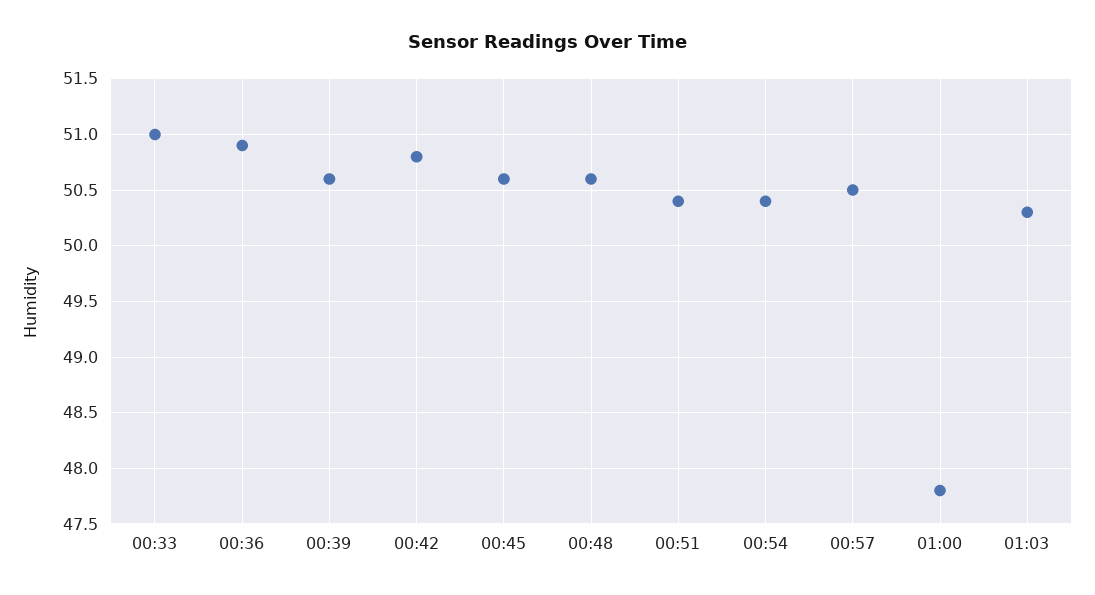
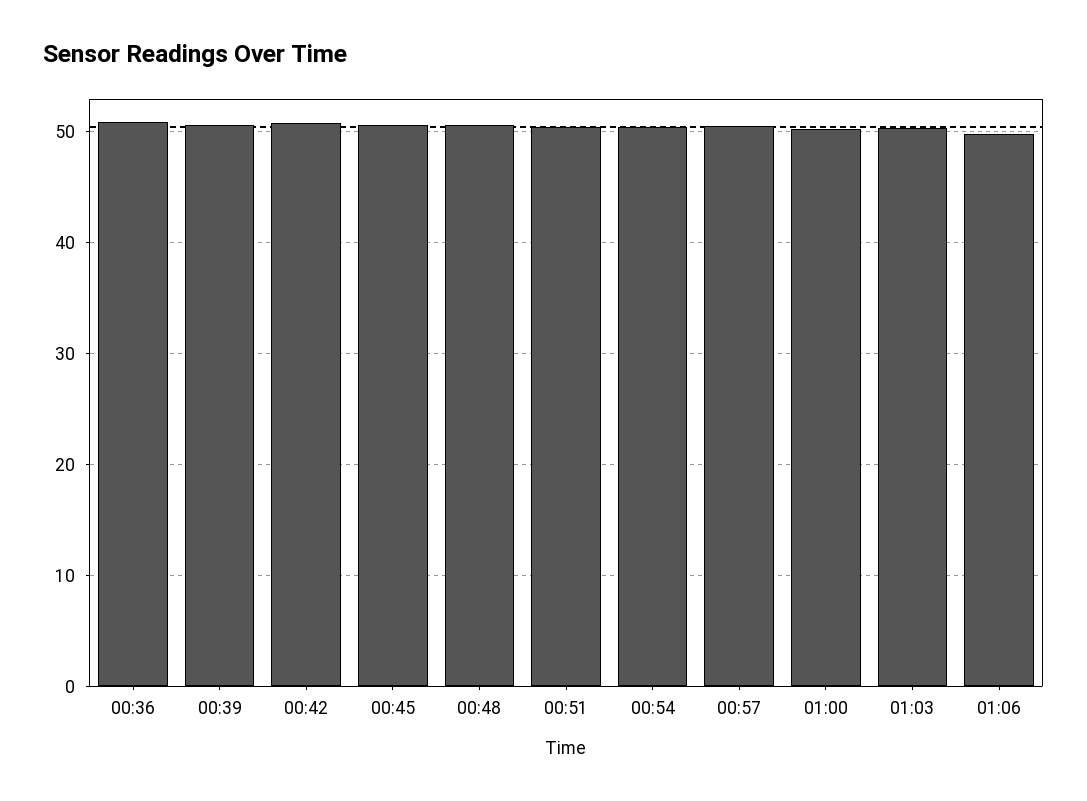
00:33: 51 -> none
01:00: 47.8 -> 50
01:06: none -> 50

